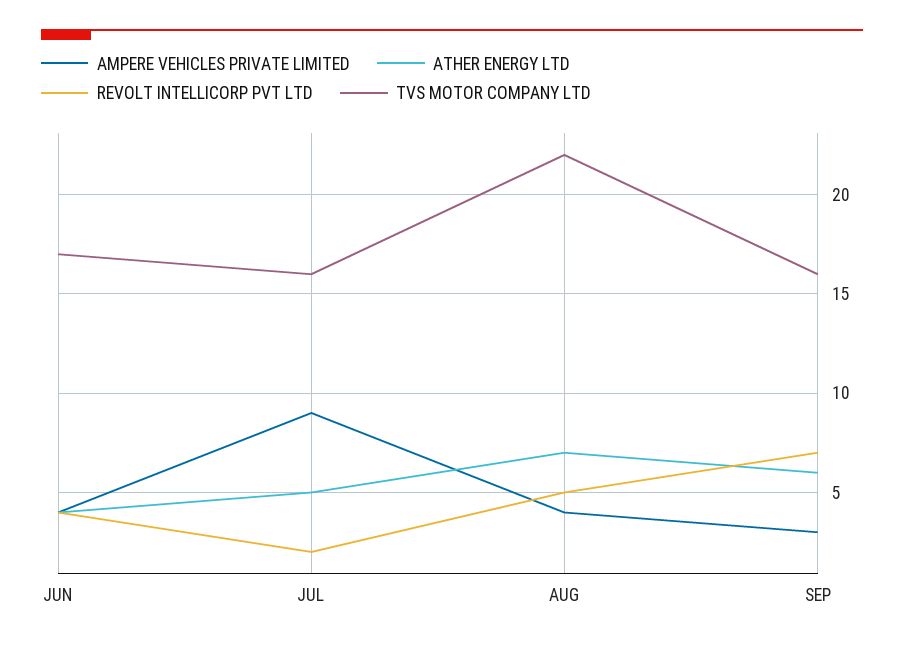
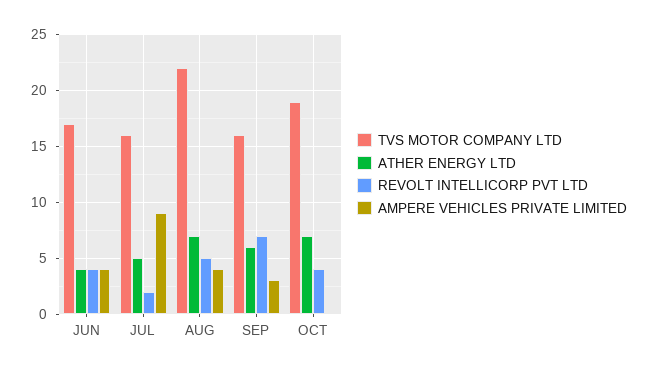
TVS MOTOR COMPANY LTD, OCT: none -> 19
ATHER ENERGY LTD, OCT: none -> 7
REVOLT INTELLICORP PVT LTD, OCT: none -> 4
AMPERE VEHICLES PRIVATE LIMITED, OCT: none -> 0

